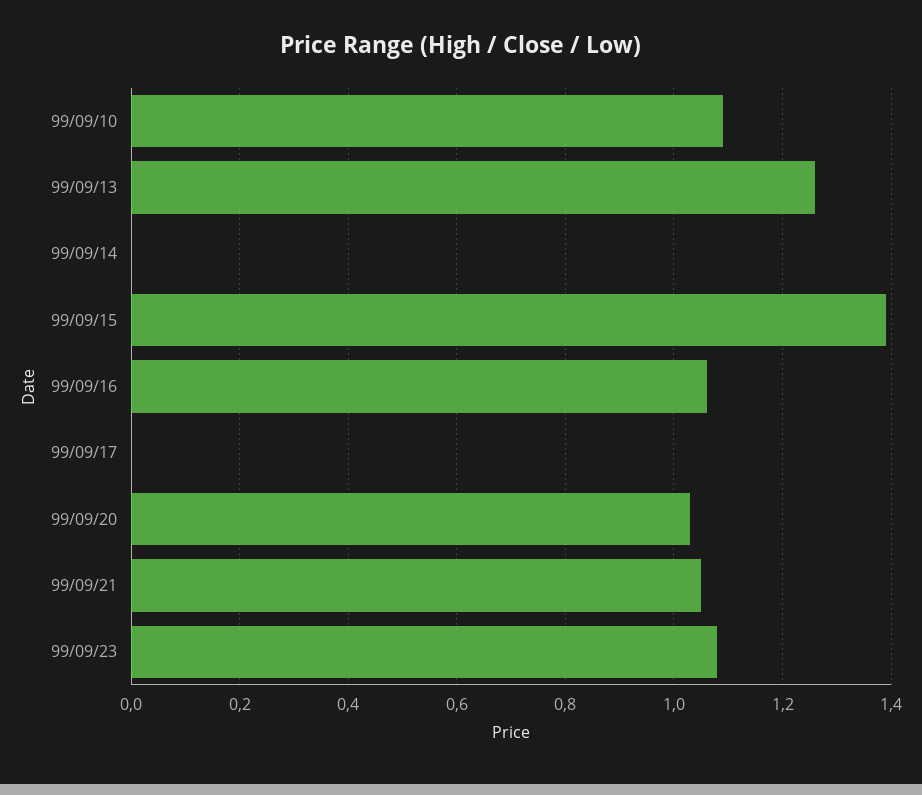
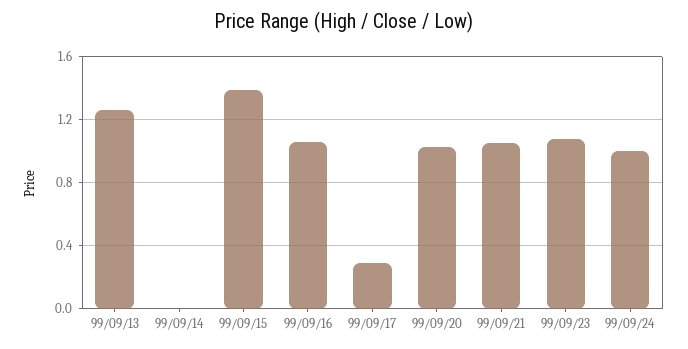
99/09/10: 1.1 -> none
99/09/17: 0 -> 0.3
99/09/24: none -> 1

